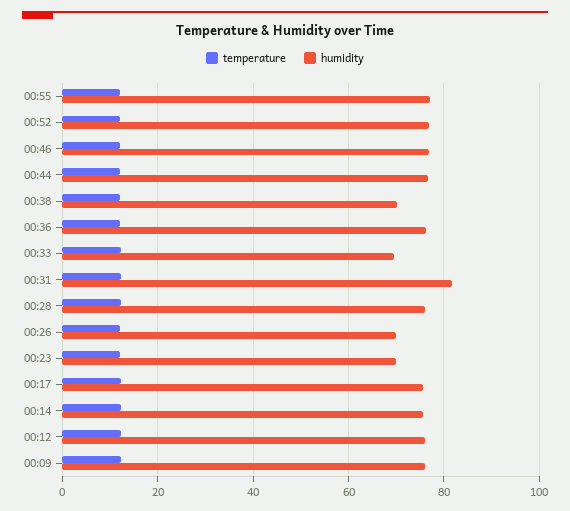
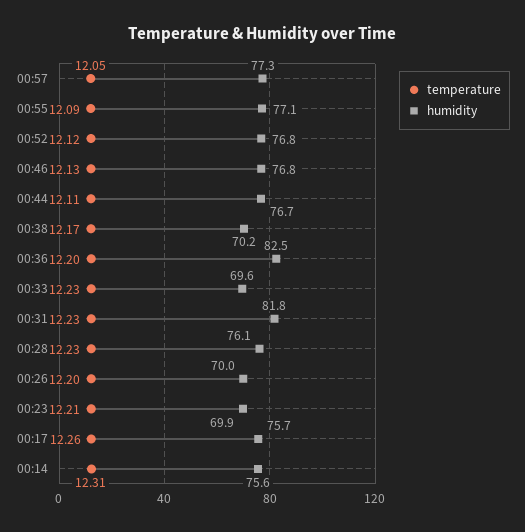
humidity, 00:36: 76 -> 82.5
temperature, 00:12: 12 -> none
humidity, 00:12: 76 -> none
temperature, 00:09: 12 -> none
humidity, 00:09: 76 -> none
temperature, 00:57: none -> 12.05
humidity, 00:57: none -> 77.3

